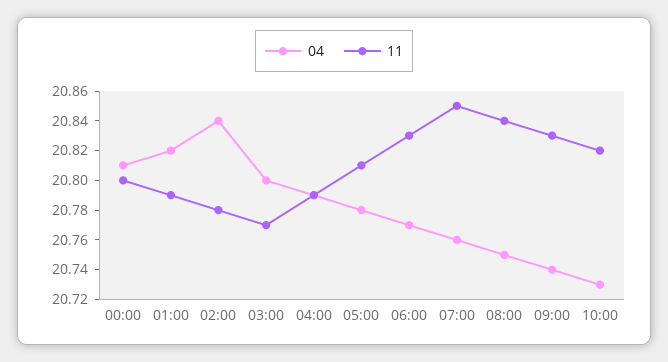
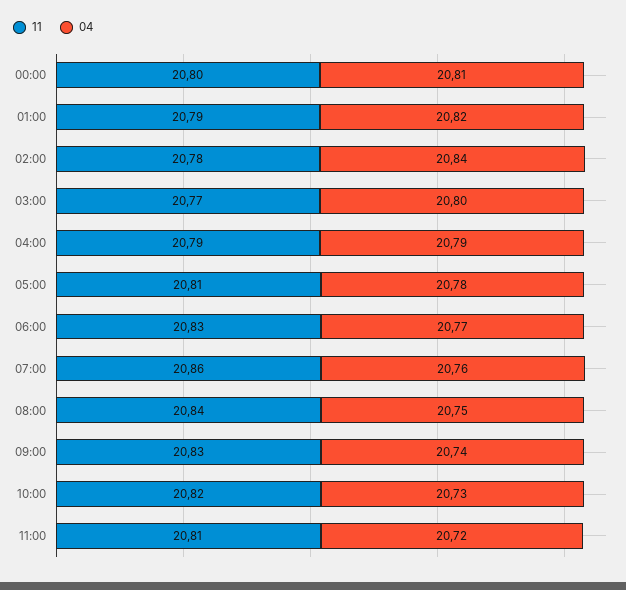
11, 07:00: 20.85 -> 20.86
11, 11:00: none -> 20.81
04, 11:00: none -> 20.72

